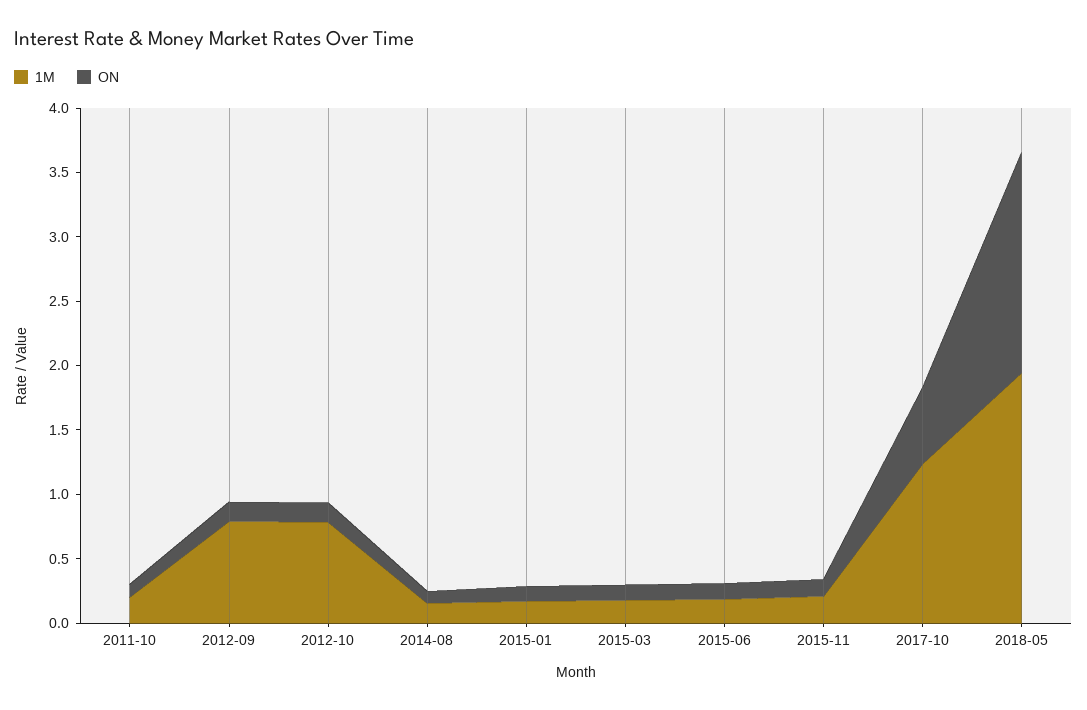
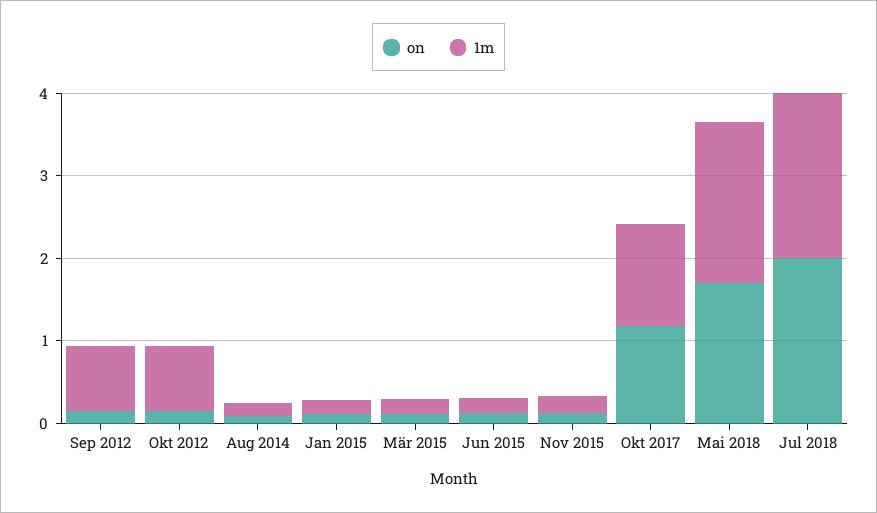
1M, 2011-10: 0.2 -> none
ON, 2011-10: 0.1 -> none
ON, 2017-10: 0.6 -> 1.2
ON, Jul 2018: none -> 2
1M, Jul 2018: none -> 2

